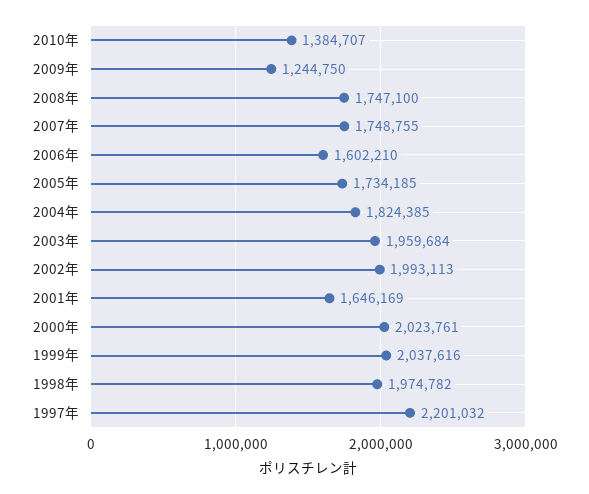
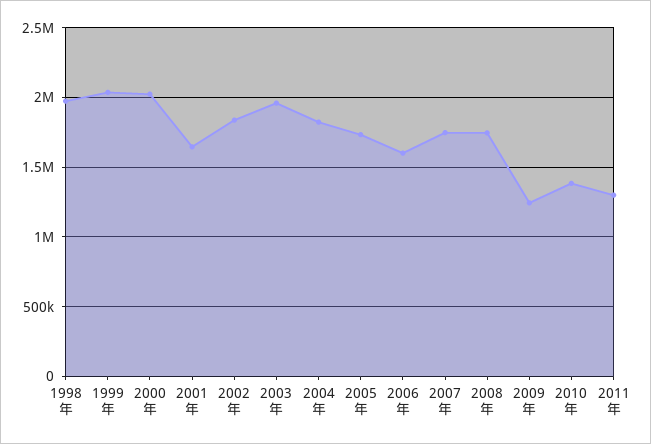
2002年: 1993113 -> 1850000
1997年: 2201032 -> none
2011年: none -> 1300000

